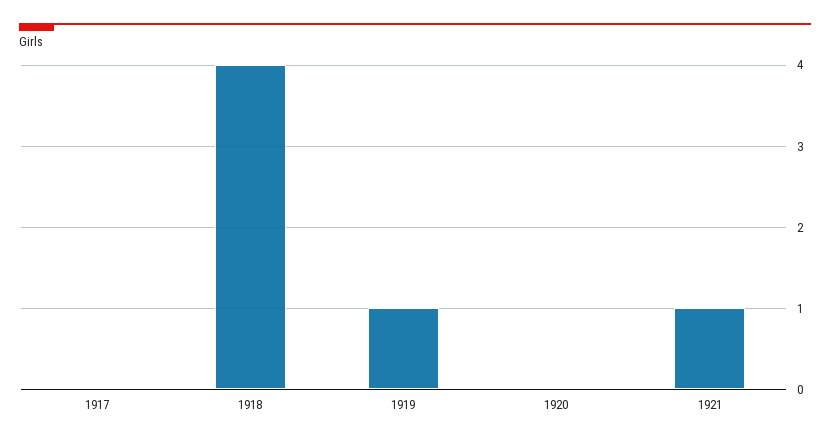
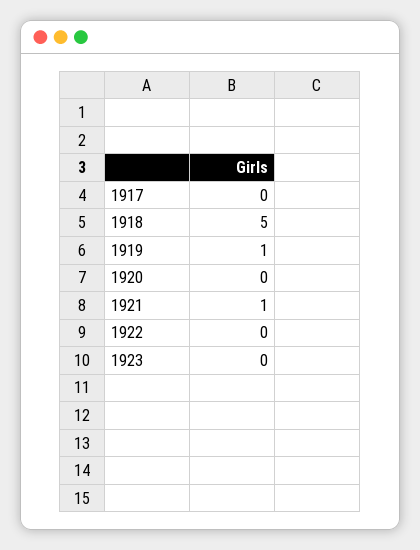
1918: 4 -> 5
1922: none -> 0
1923: none -> 0

